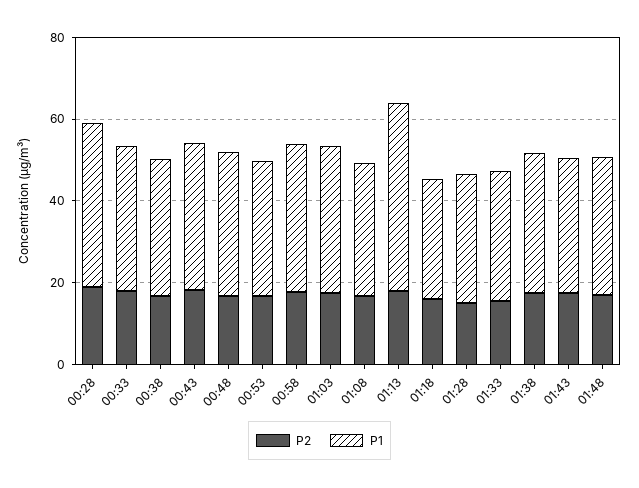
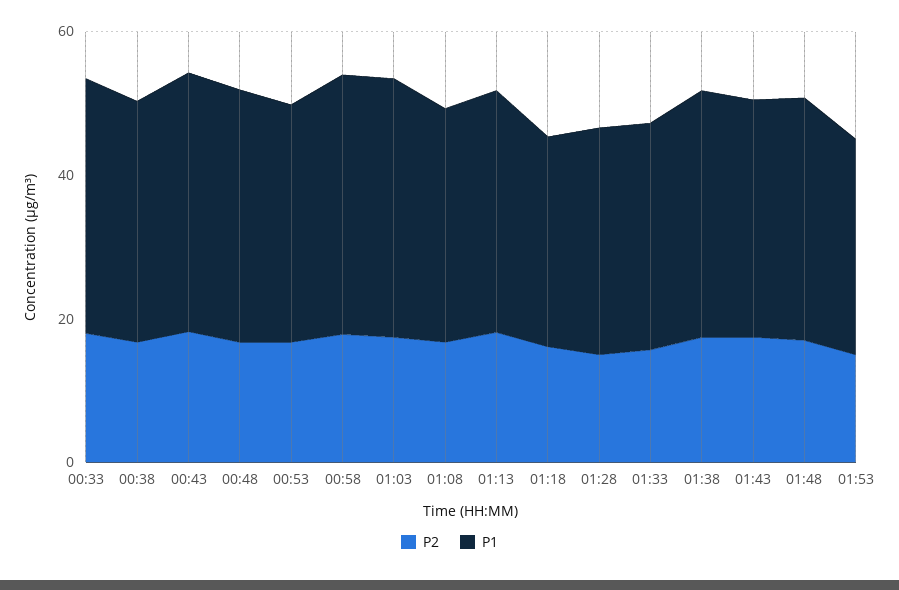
P2, 00:28: 20 -> none
P1, 00:28: 40 -> none
P1, 01:13: 45 -> 35
P2, 01:53: none -> 15
P1, 01:53: none -> 30

